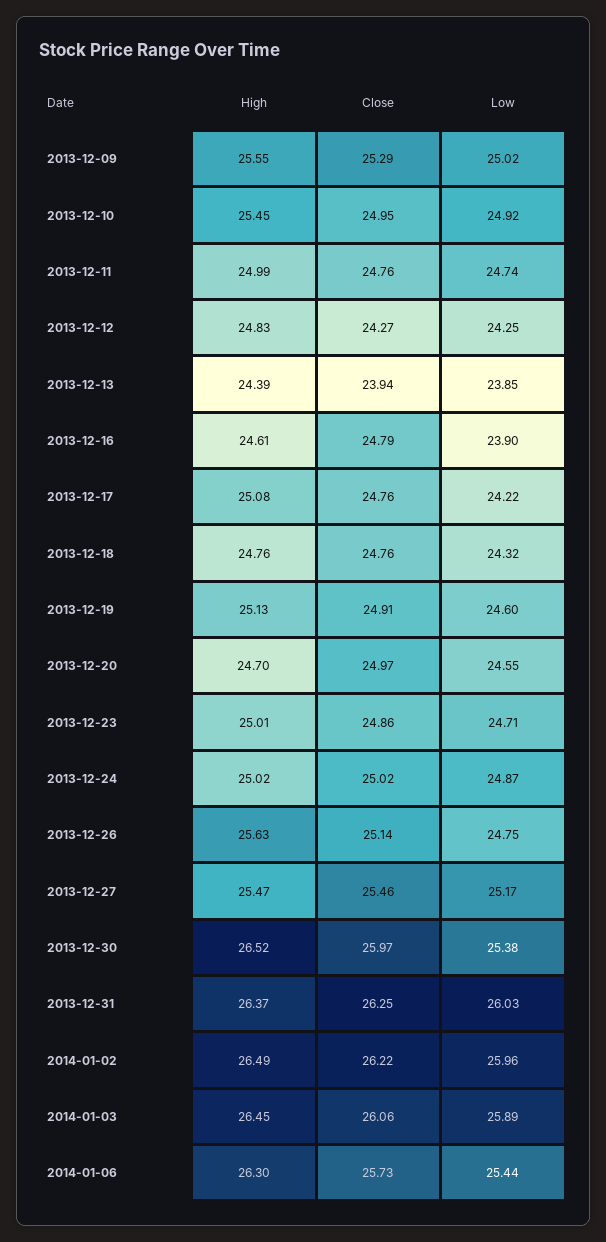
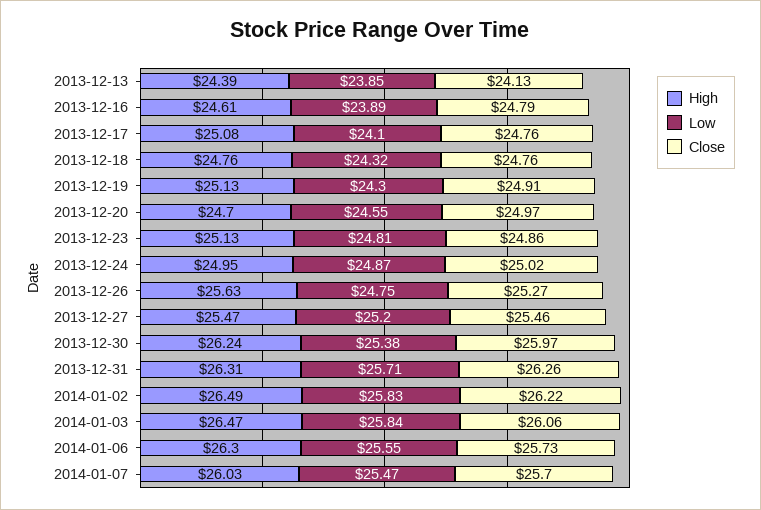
High, 2013-12-09: 25.55 -> none
Close, 2013-12-09: 25.29 -> none
Low, 2013-12-09: 25.02 -> none
High, 2013-12-10: 25.45 -> none
Close, 2013-12-10: 24.95 -> none
Low, 2013-12-10: 24.92 -> none
High, 2013-12-11: 24.99 -> none
Close, 2013-12-11: 24.76 -> none
Low, 2013-12-11: 24.74 -> none
High, 2013-12-12: 24.83 -> none
Close, 2013-12-12: 24.27 -> none
Low, 2013-12-12: 24.25 -> none
Close, 2013-12-13: 23.94 -> 24.13
Low, 2013-12-16: 23.9 -> 23.89
Low, 2013-12-17: 24.22 -> 24.1
Low, 2013-12-19: 24.6 -> 24.3
High, 2013-12-23: 25.01 -> 25.13
Low, 2013-12-23: 24.71 -> 24.81
High, 2013-12-24: 25.02 -> 24.95
Close, 2013-12-26: 25.14 -> 25.27
Low, 2013-12-27: 25.17 -> 25.2
High, 2013-12-30: 26.52 -> 26.24
High, 2013-12-31: 26.37 -> 26.31
Close, 2013-12-31: 26.25 -> 26.26
Low, 2013-12-31: 26.03 -> 25.71
Low, 2014-01-02: 25.96 -> 25.83
High, 2014-01-03: 26.45 -> 26.47
Low, 2014-01-03: 25.89 -> 25.84
Low, 2014-01-06: 25.44 -> 25.55
High, 2014-01-07: none -> 26.03
Low, 2014-01-07: none -> 25.47
Close, 2014-01-07: none -> 25.7

